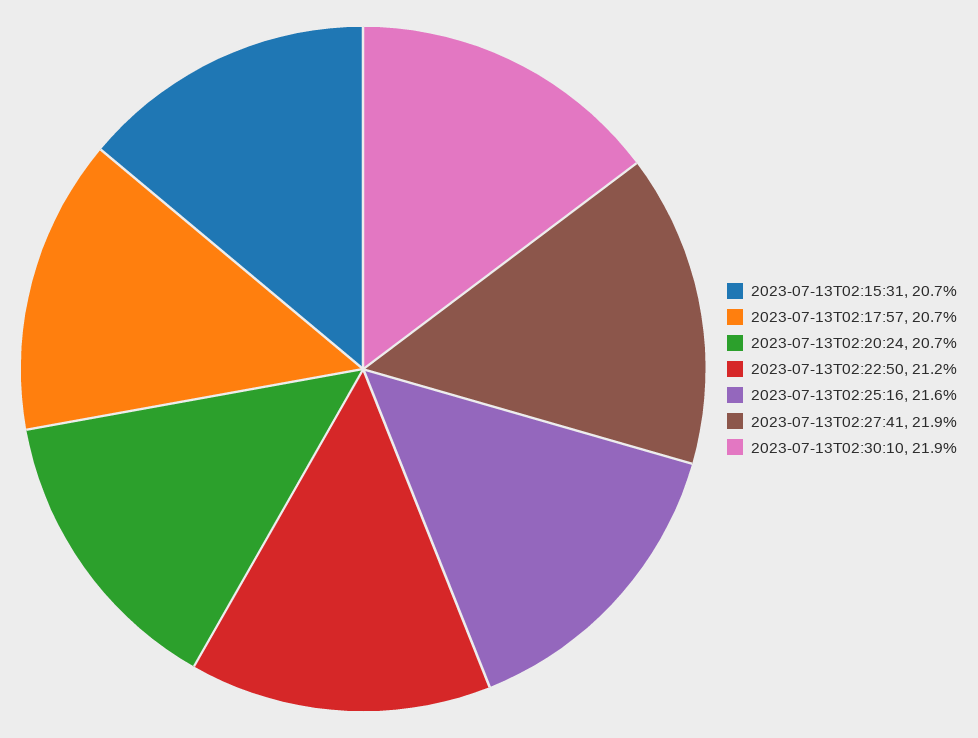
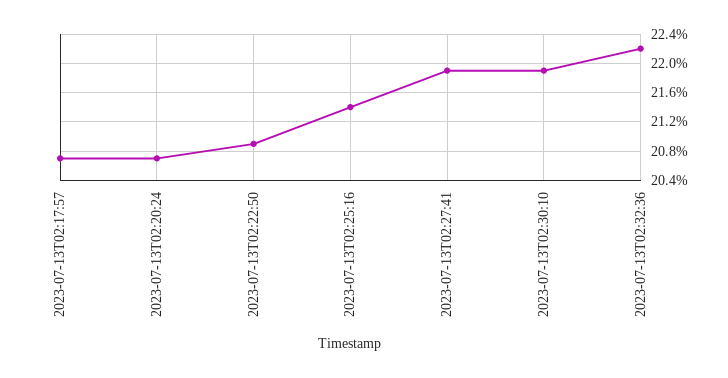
2023-07-13T02:15:31: 20.7 -> none
2023-07-13T02:22:50: 21.2 -> 20.9
2023-07-13T02:25:16: 21.6 -> 21.4
2023-07-13T02:32:36: none -> 22.2

